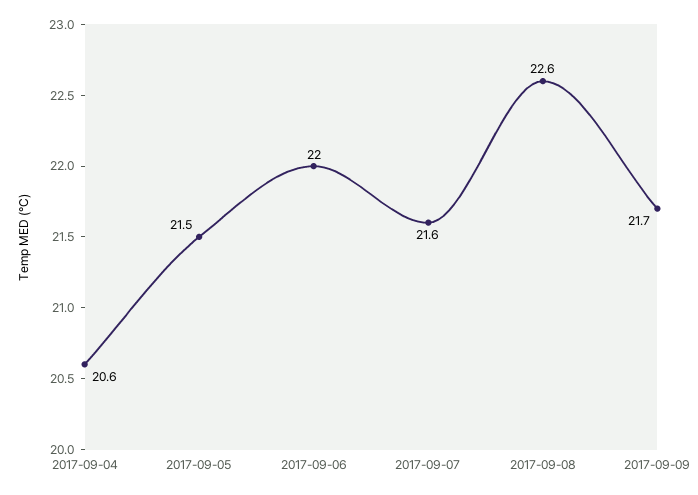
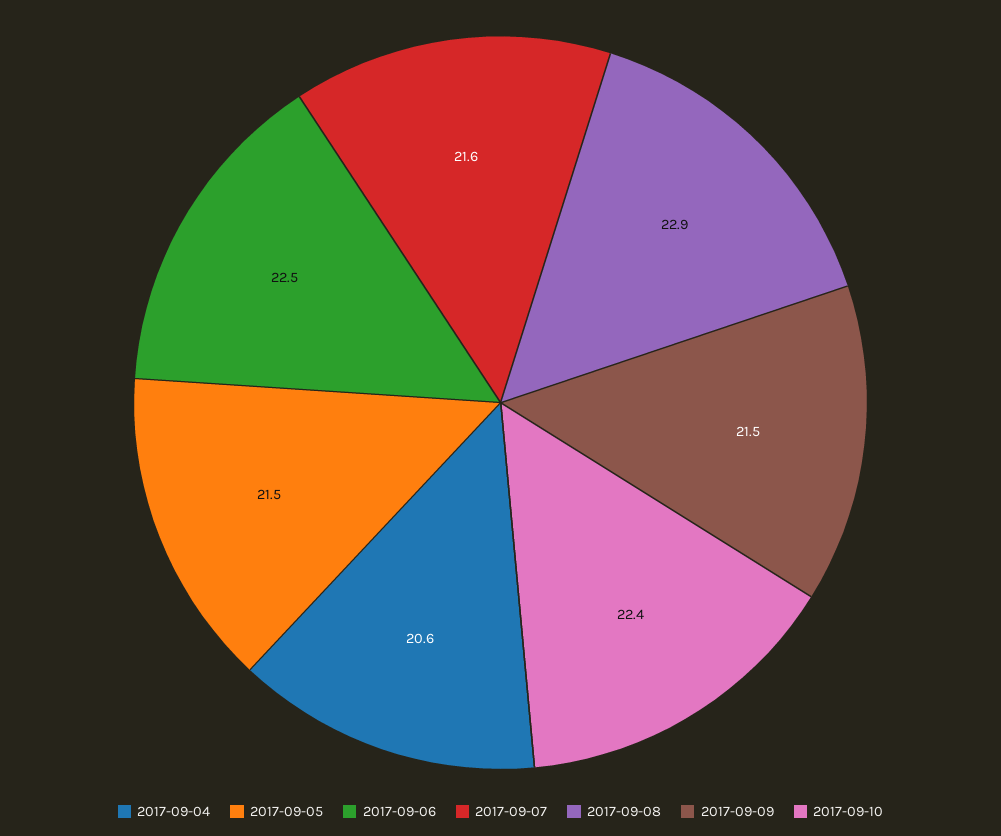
2017-09-06: 22 -> 22.5
2017-09-08: 22.6 -> 22.9
2017-09-09: 21.7 -> 21.5
2017-09-10: none -> 22.4

